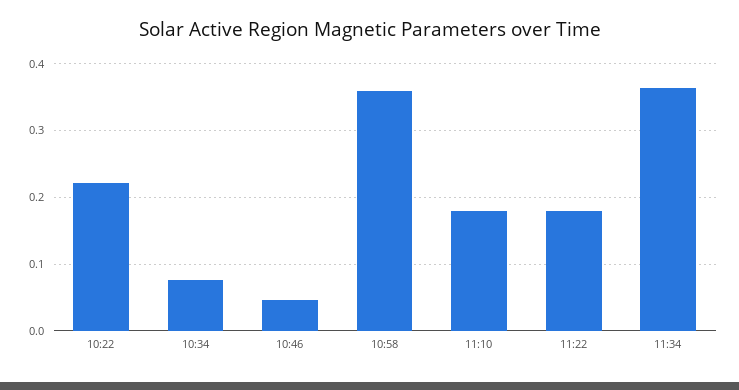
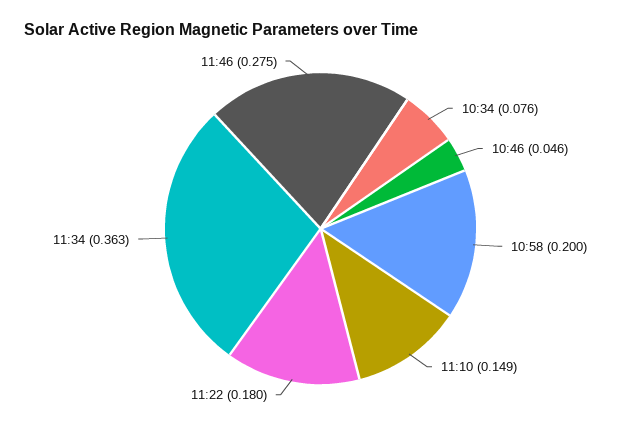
10:22: 0.22 -> none
10:58: 0.36 -> 0.2
11:10: 0.18 -> 0.149
11:46: none -> 0.275

